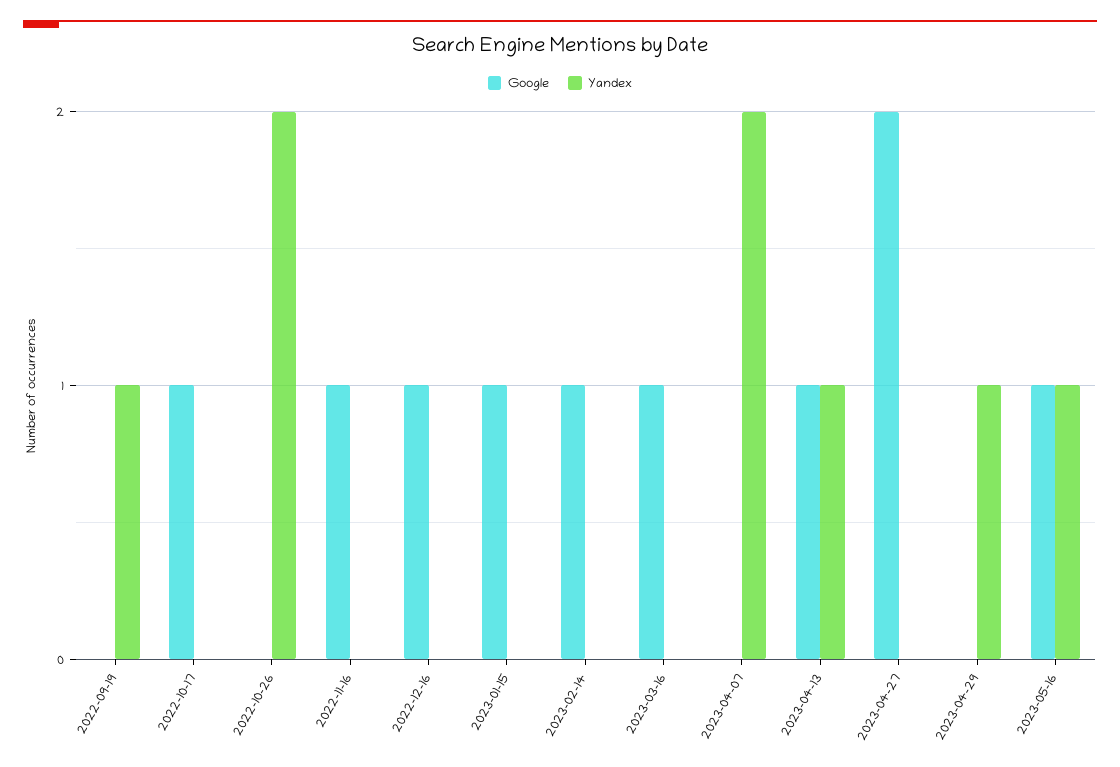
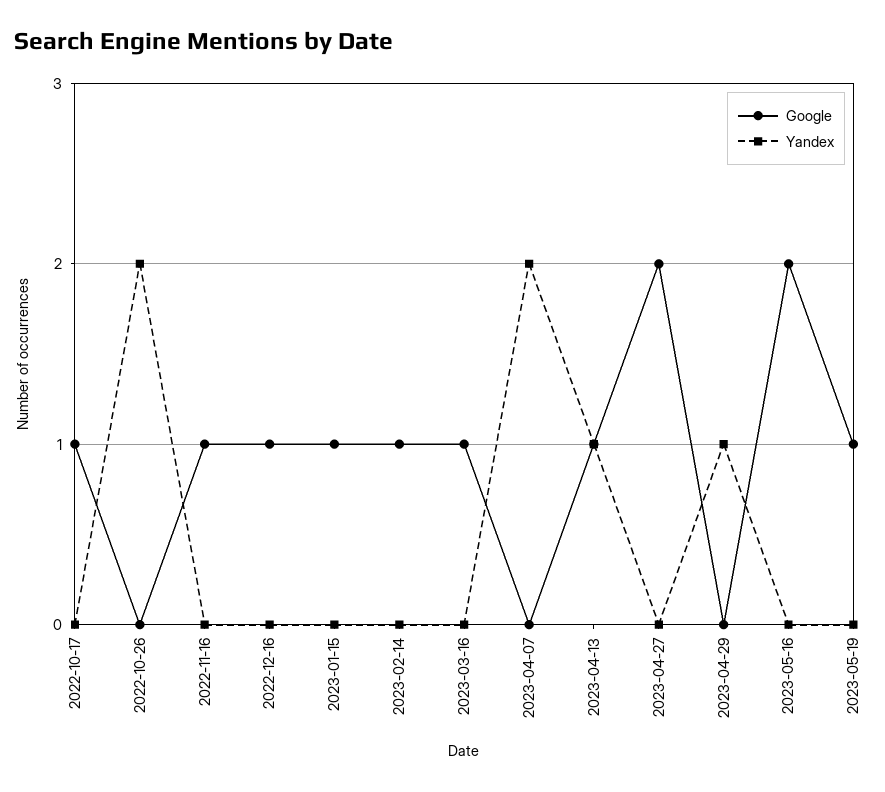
Google, 2022-09-19: 0 -> none
Yandex, 2022-09-19: 1 -> none
Google, 2023-05-16: 1 -> 2
Yandex, 2023-05-16: 1 -> 0
Google, 2023-05-19: none -> 1
Yandex, 2023-05-19: none -> 0

